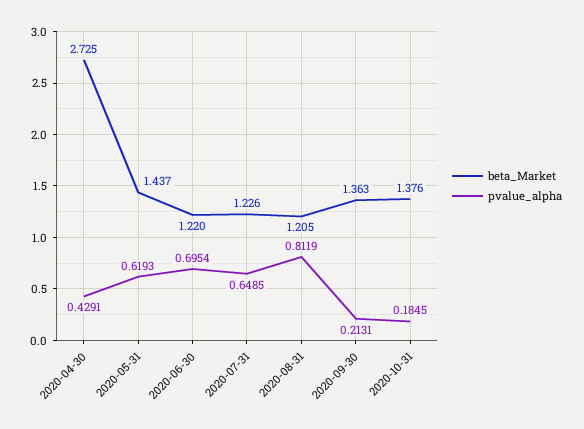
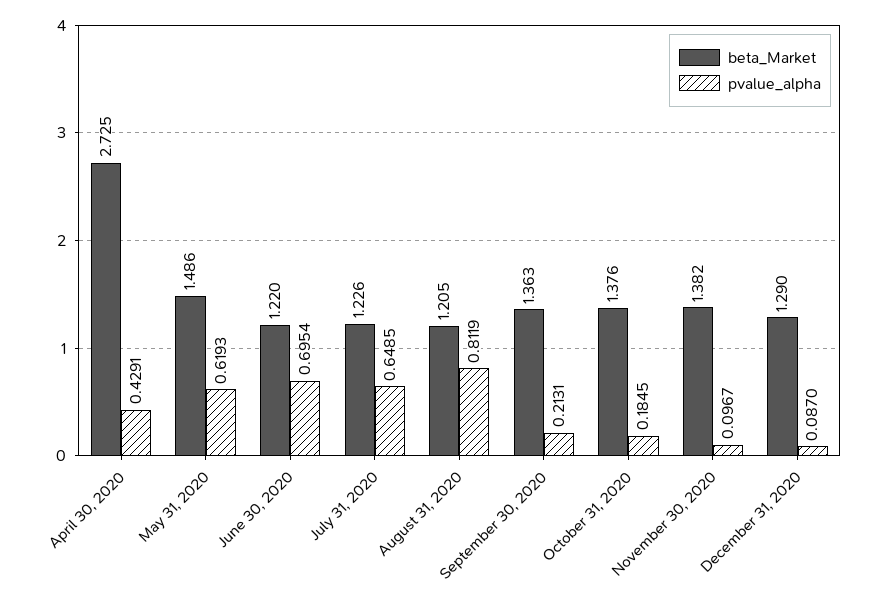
beta_Market, 2020-05-31: 1.437 -> 1.486
beta_Market, November 30, 2020: none -> 1.382
pvalue_alpha, November 30, 2020: none -> 0.0967
beta_Market, December 31, 2020: none -> 1.29
pvalue_alpha, December 31, 2020: none -> 0.087

